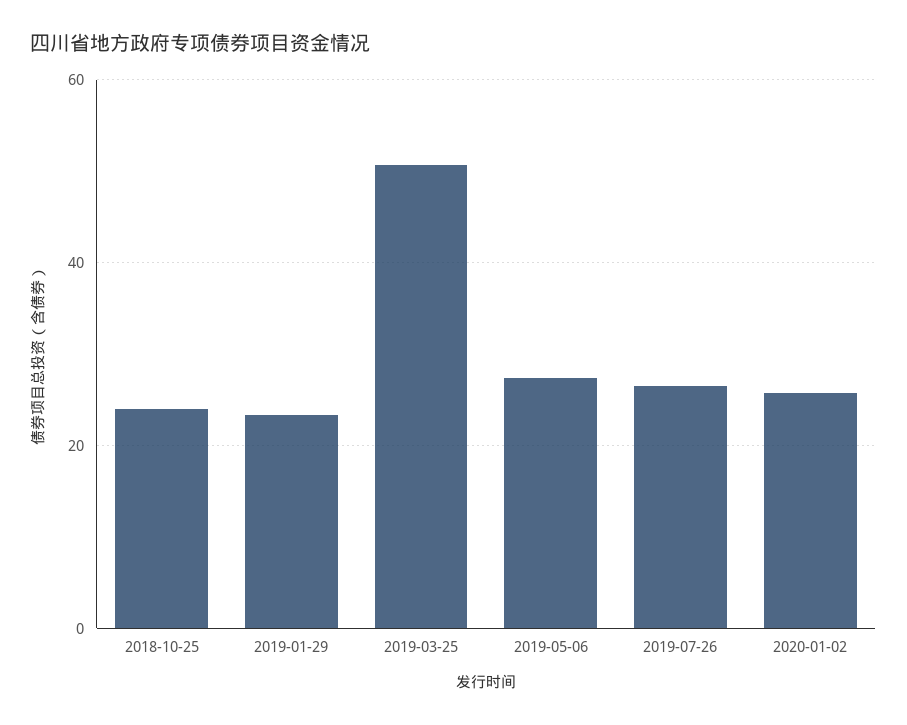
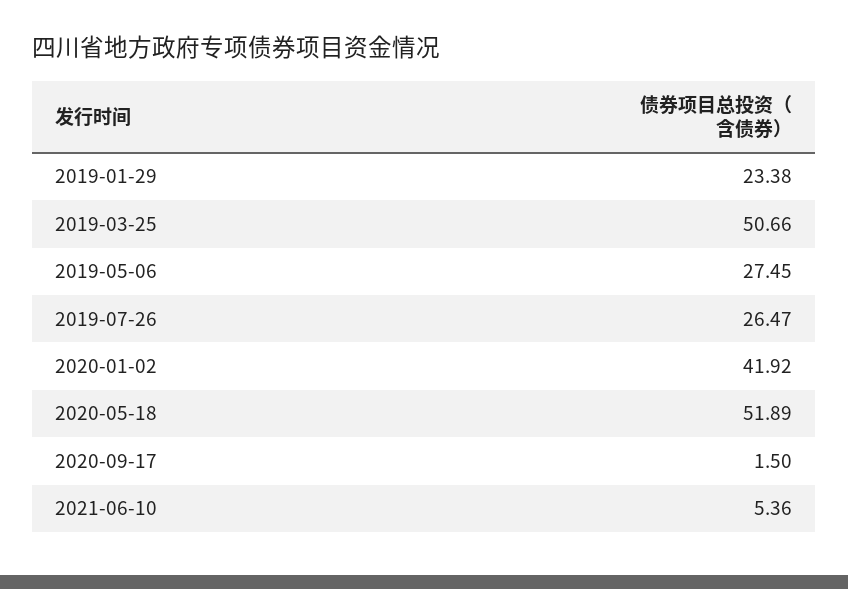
2018-10-25: 24 -> none
2020-01-02: 26 -> 41.92
2020-05-18: none -> 51.89
2020-09-17: none -> 1.5
2021-06-10: none -> 5.36

